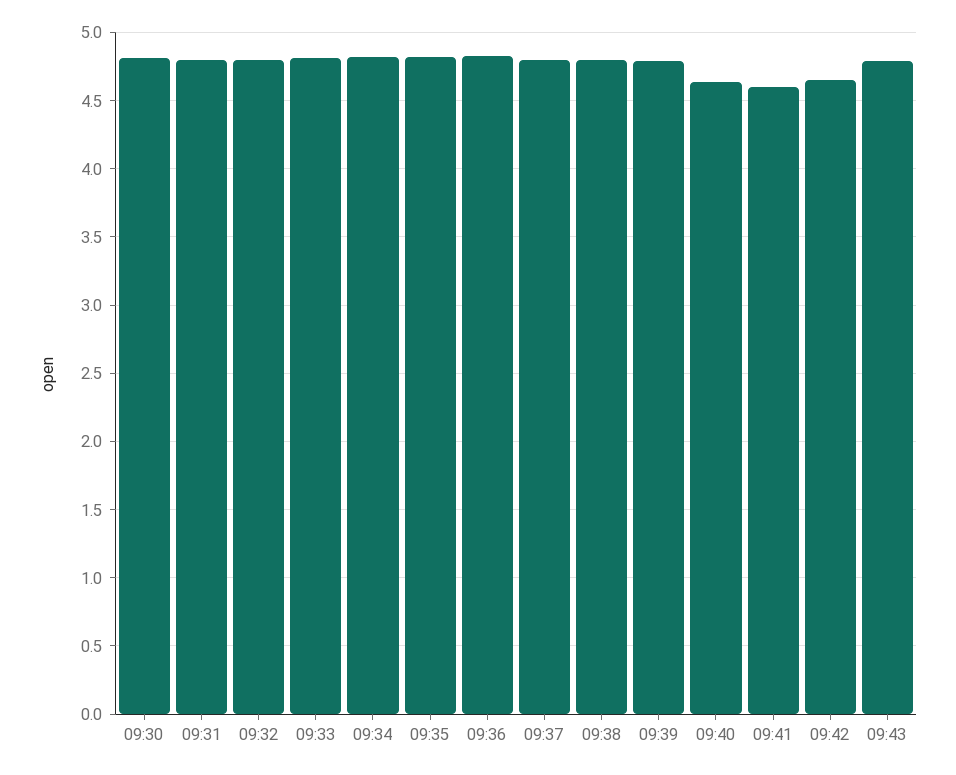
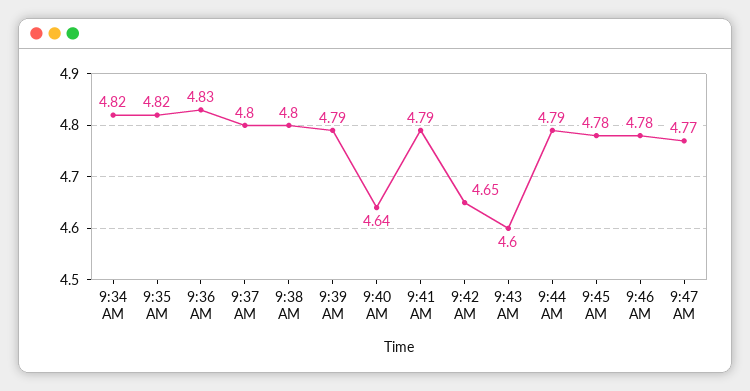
09:30: 4.8 -> none
09:31: 4.8 -> none
09:32: 4.8 -> none
09:33: 4.8 -> none
09:41: 4.6 -> 4.79
09:43: 4.8 -> 4.6
9:44 AM: none -> 4.79
9:45 AM: none -> 4.78
9:46 AM: none -> 4.78
9:47 AM: none -> 4.77

